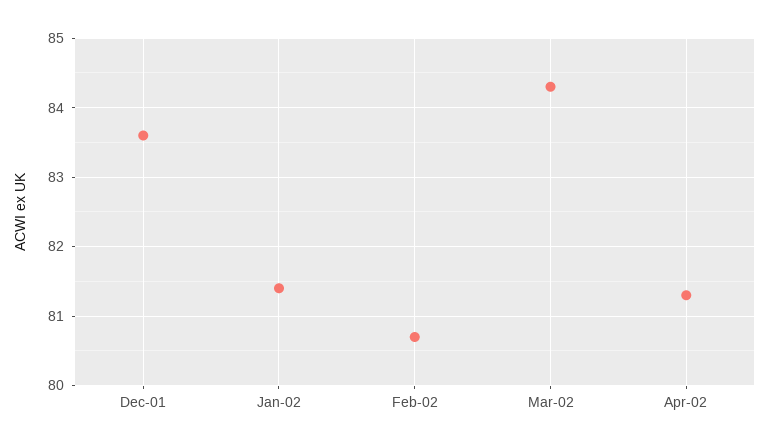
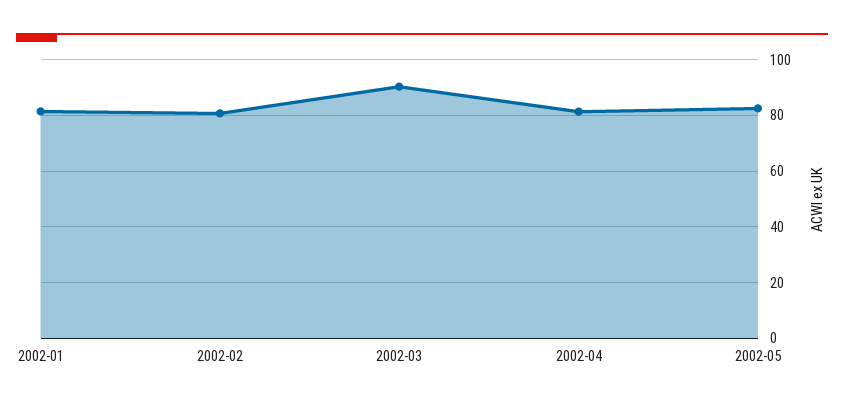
Dec-01: 83.6 -> none
Mar-02: 84.3 -> 90
2002-05: none -> 82.5

